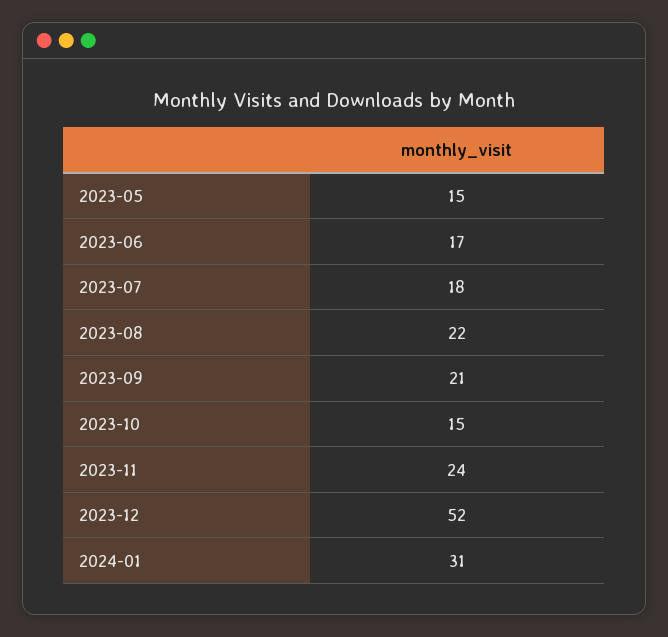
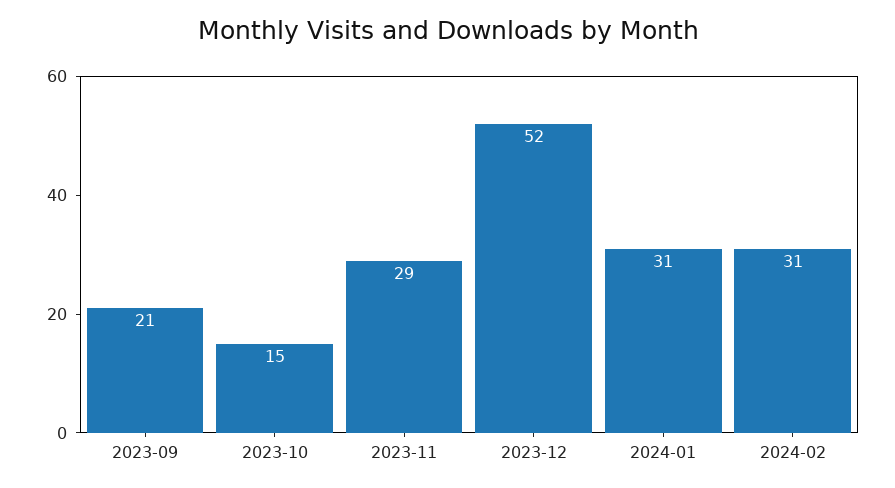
2023-05: 15 -> none
2023-06: 17 -> none
2023-07: 18 -> none
2023-08: 22 -> none
2023-11: 24 -> 29
2024-02: none -> 31

